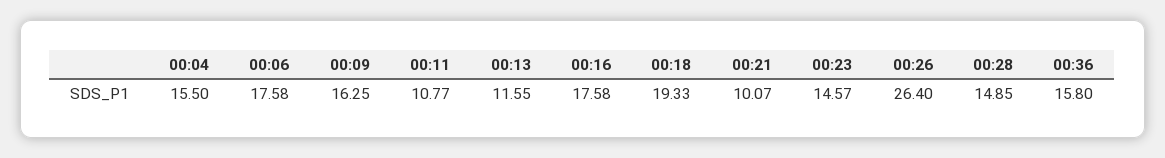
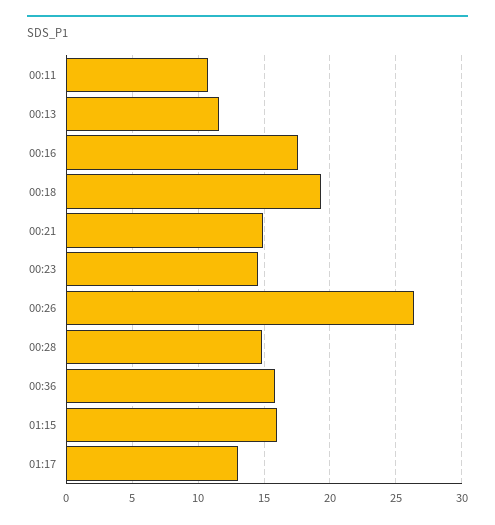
00:04: 15.5 -> none
00:06: 17.58 -> none
00:09: 16.25 -> none
00:21: 10.07 -> 15
01:15: none -> 16
01:17: none -> 13

